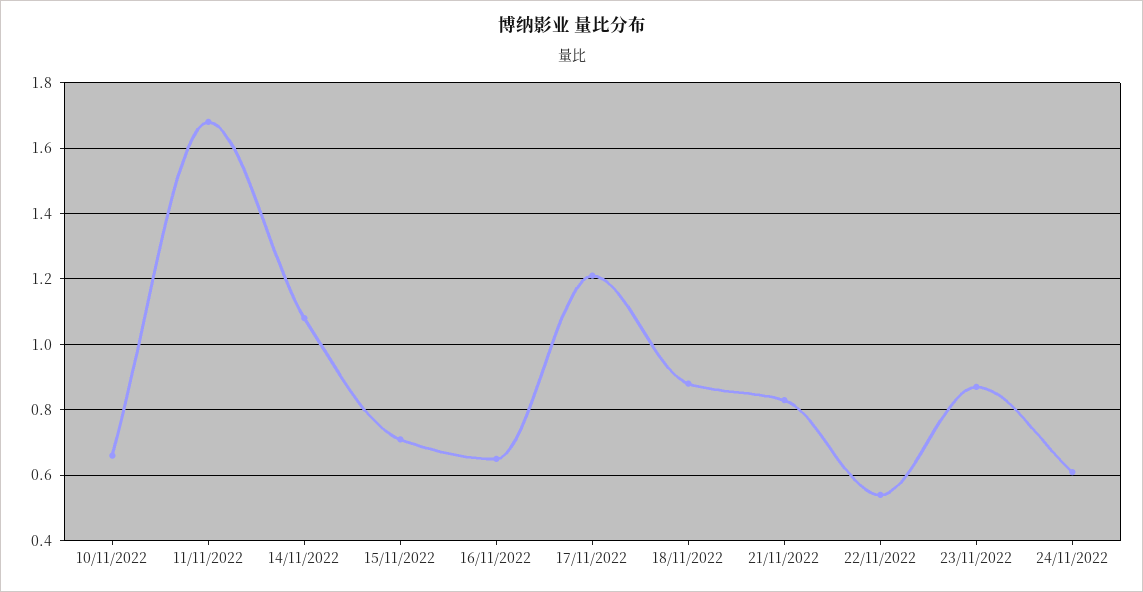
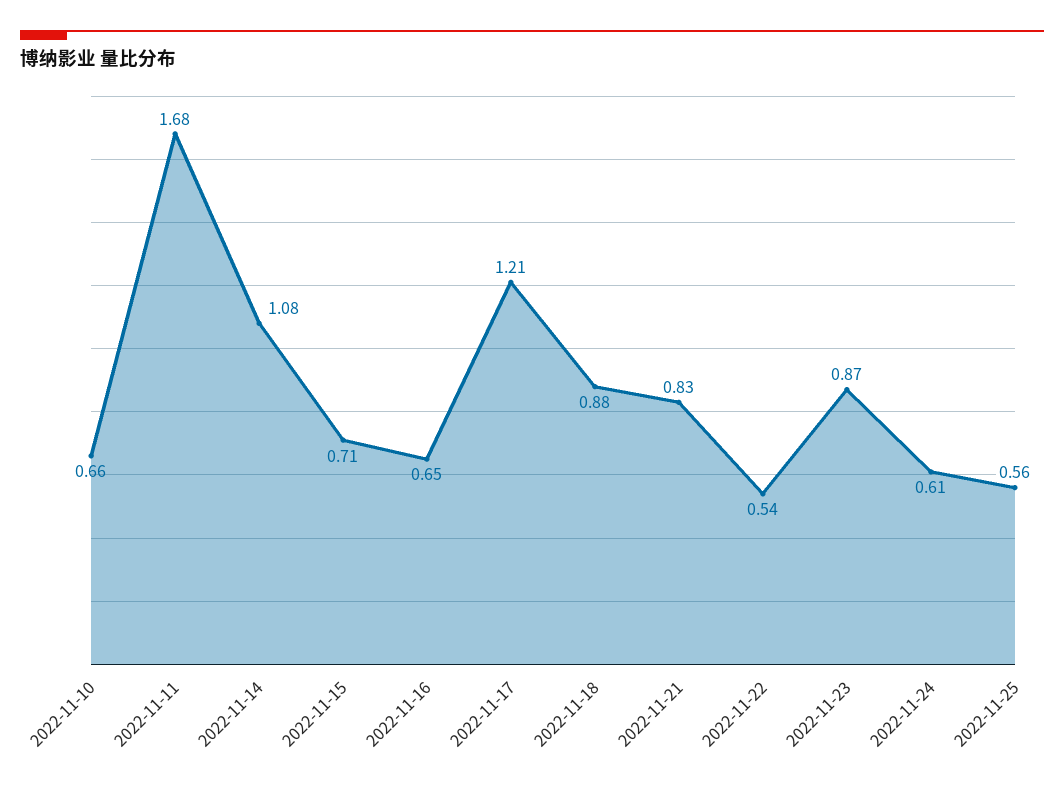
2022-11-25: none -> 0.56

